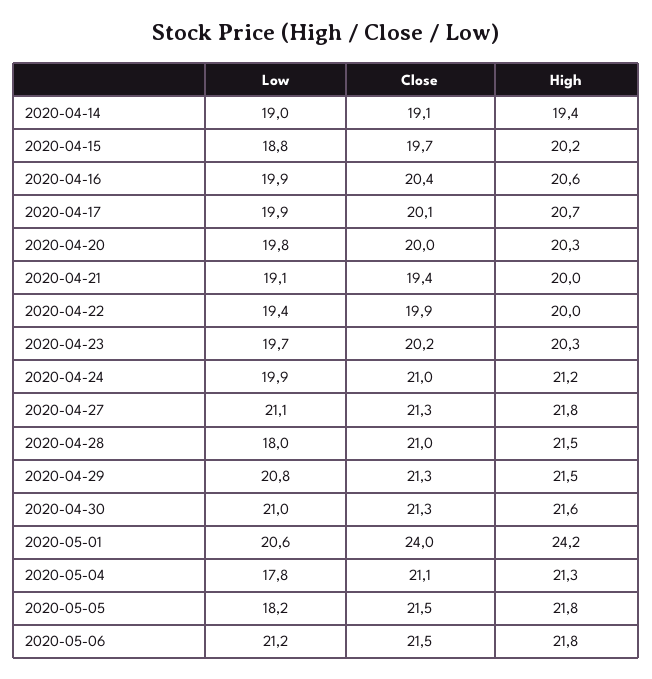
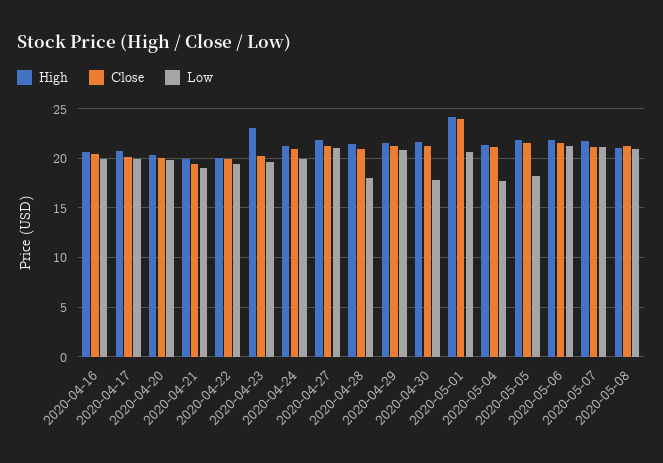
Low, 2020-04-14: 19 -> none
Close, 2020-04-14: 19.1 -> none
High, 2020-04-14: 19.4 -> none
Low, 2020-04-15: 18.8 -> none
Close, 2020-04-15: 19.7 -> none
High, 2020-04-15: 20.2 -> none
High, 2020-04-23: 20.3 -> 23
Low, 2020-04-30: 21 -> 18
High, 2020-05-07: none -> 22
Close, 2020-05-07: none -> 21
Low, 2020-05-07: none -> 21
High, 2020-05-08: none -> 21
Close, 2020-05-08: none -> 21
Low, 2020-05-08: none -> 21

